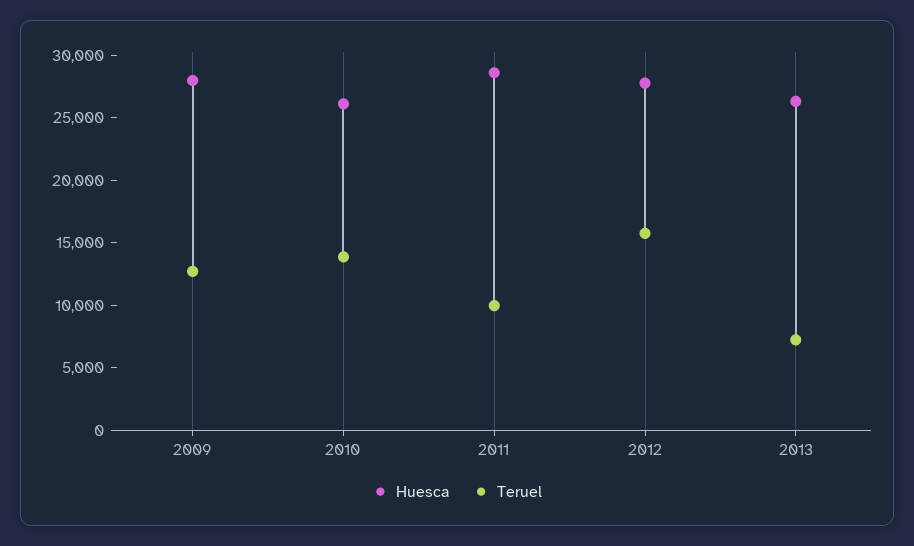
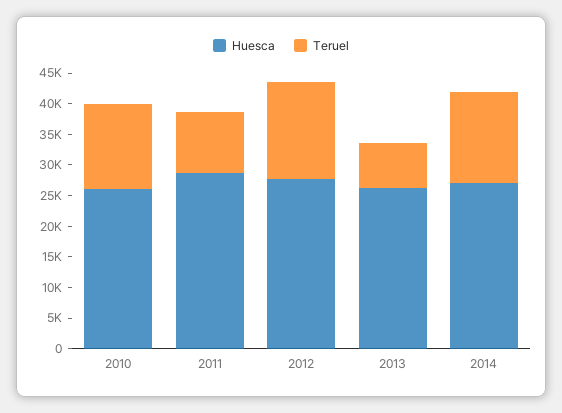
Huesca, 2009: 28000 -> none
Teruel, 2009: 13000 -> none
Huesca, 2014: none -> 27500
Teruel, 2014: none -> 15000

